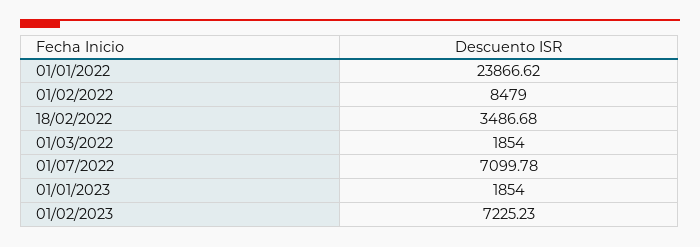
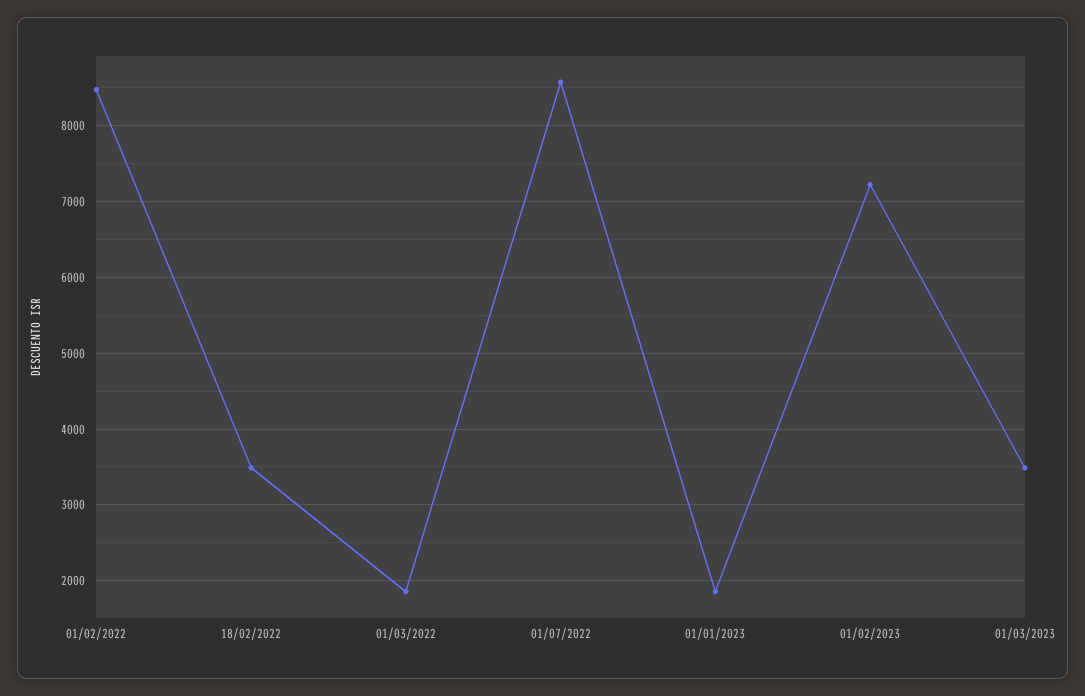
01/01/2022: 23866.62 -> none
01/07/2022: 7099.78 -> 8600
01/03/2023: none -> 3500

